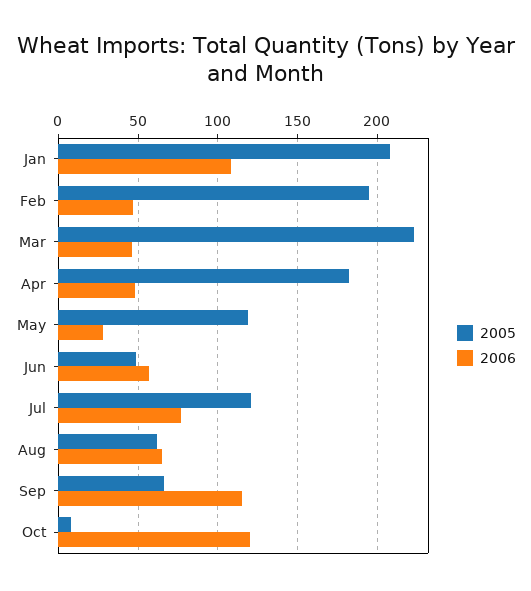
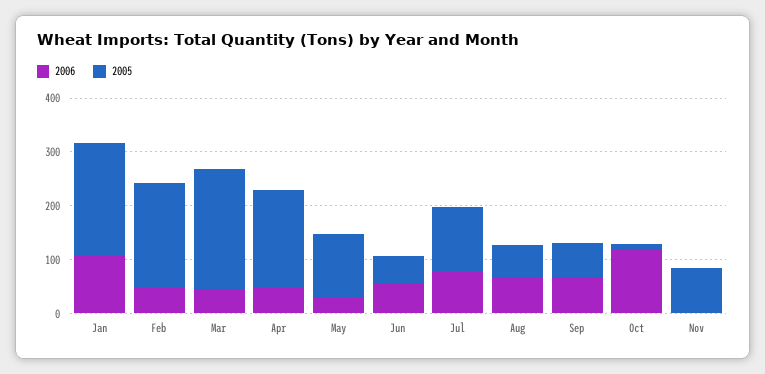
2006, Sep: 115 -> 60
2006, Nov: none -> 0
2005, Nov: none -> 80

